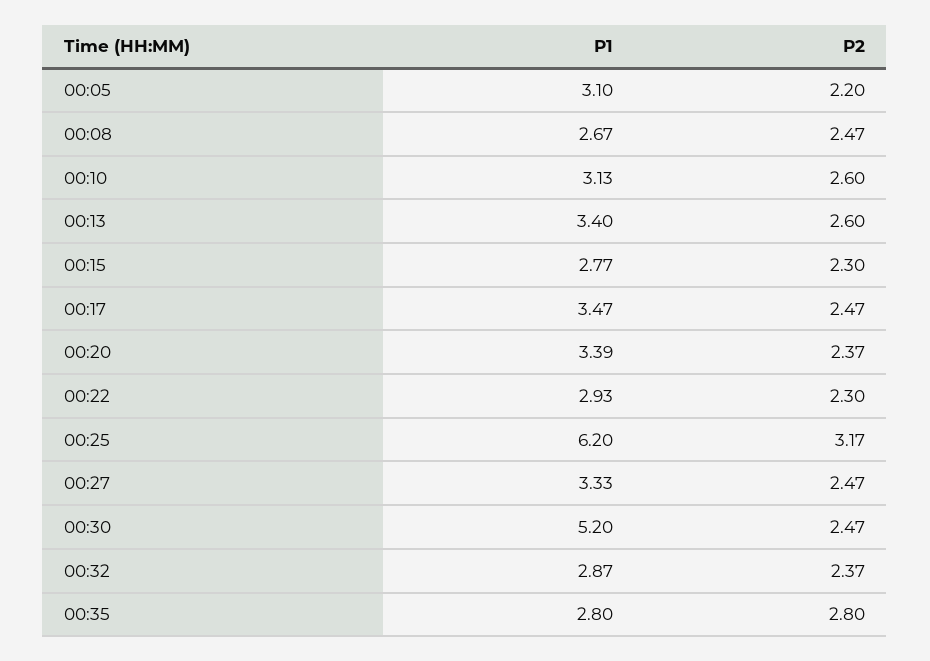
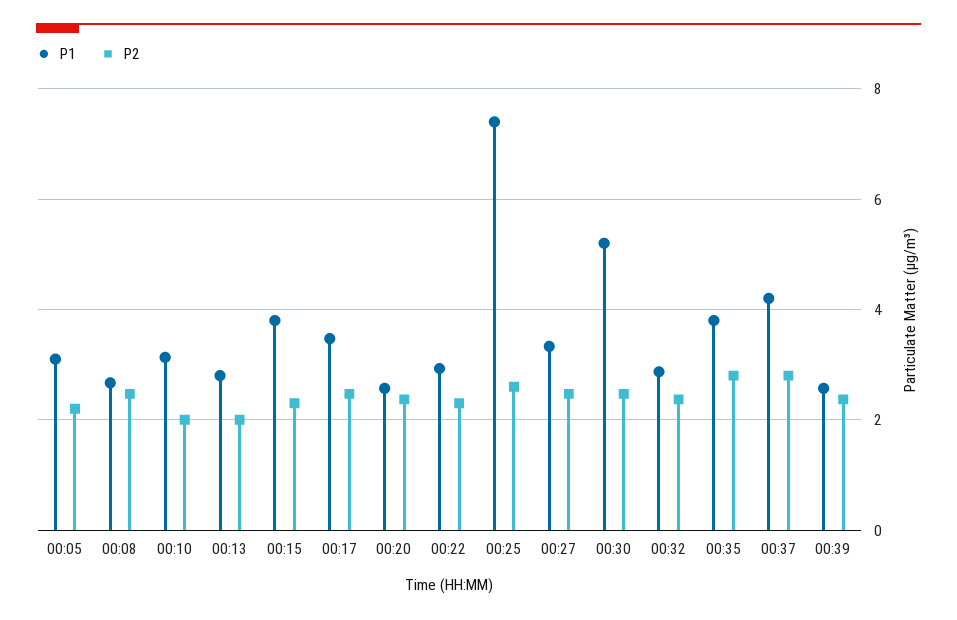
P2, 00:10: 2.6 -> 2
P1, 00:13: 3.4 -> 2.8
P2, 00:13: 2.6 -> 2
P1, 00:15: 2.77 -> 3.8
P1, 00:20: 3.39 -> 2.6
P1, 00:25: 6.2 -> 7.4
P2, 00:25: 3.17 -> 2.6
P1, 00:35: 2.8 -> 3.8
P1, 00:37: none -> 4.2
P2, 00:37: none -> 2.8
P1, 00:39: none -> 2.6
P2, 00:39: none -> 2.4

